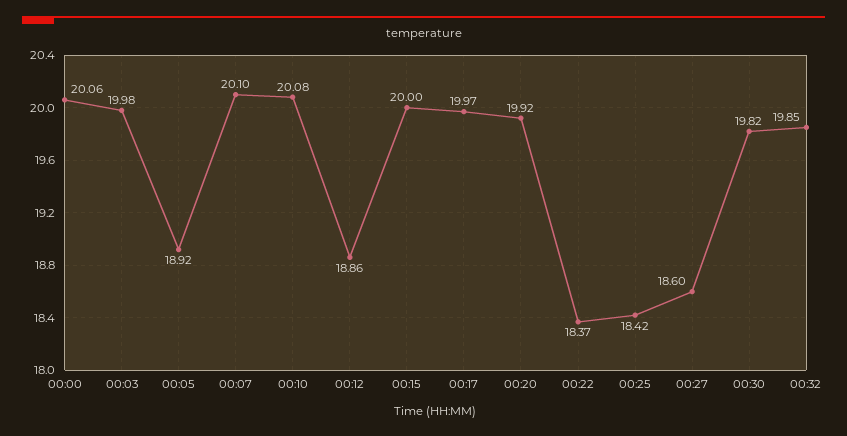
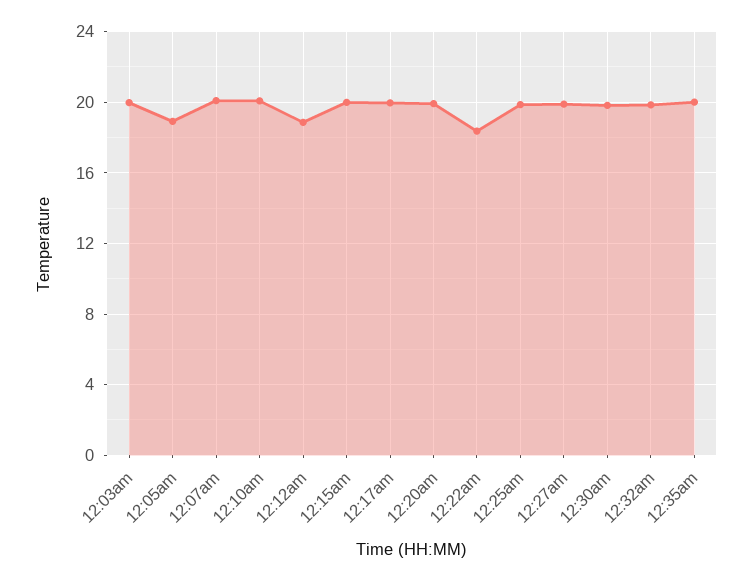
00:00: 20.06 -> none
00:25: 18.42 -> 20
00:27: 18.6 -> 20
12:35am: none -> 20

